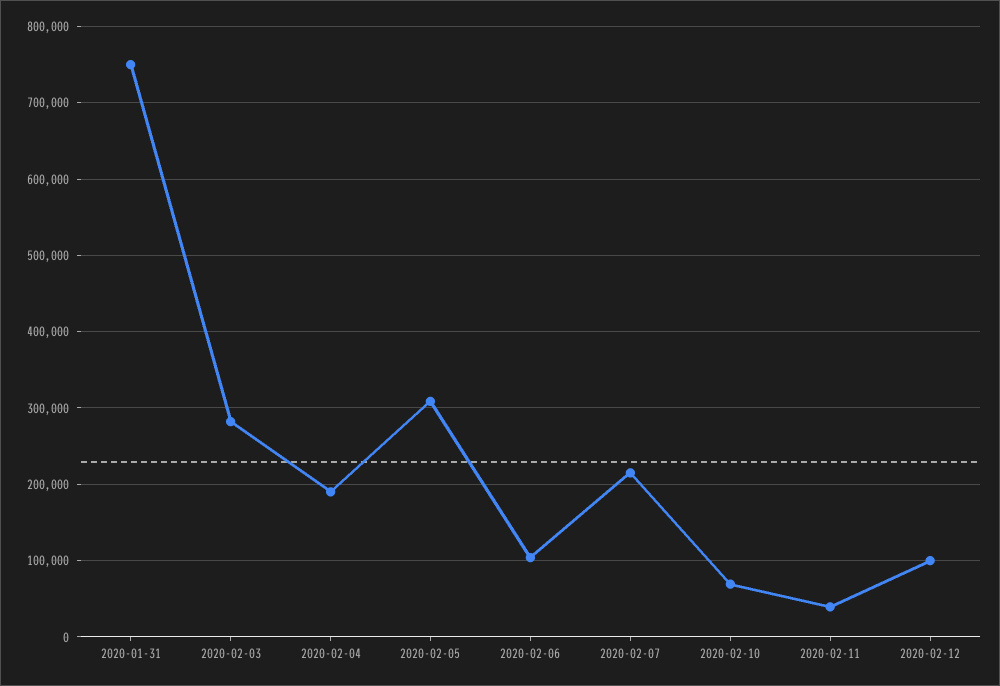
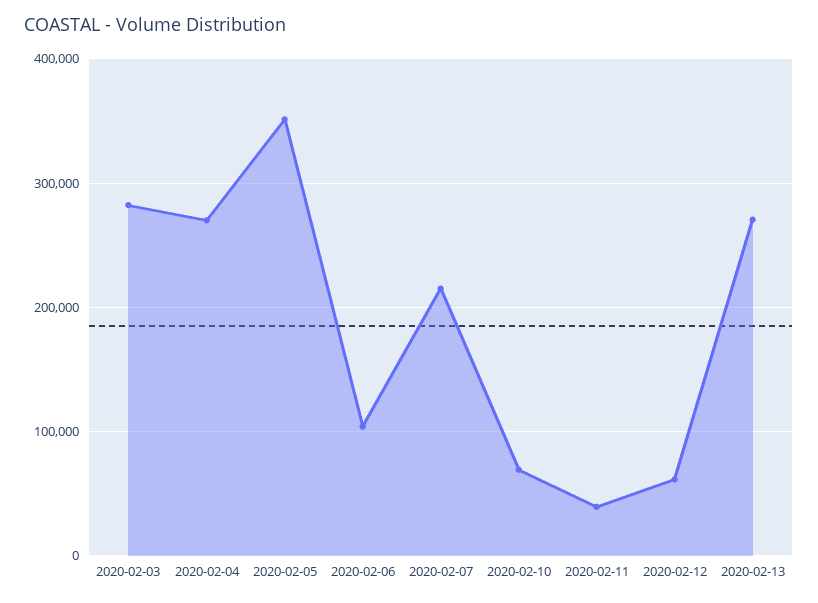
2020-01-31: 750000 -> none
2020-02-04: 190000 -> 270000
2020-02-05: 310000 -> 350000
2020-02-12: 100000 -> 60000
2020-02-13: none -> 270000

